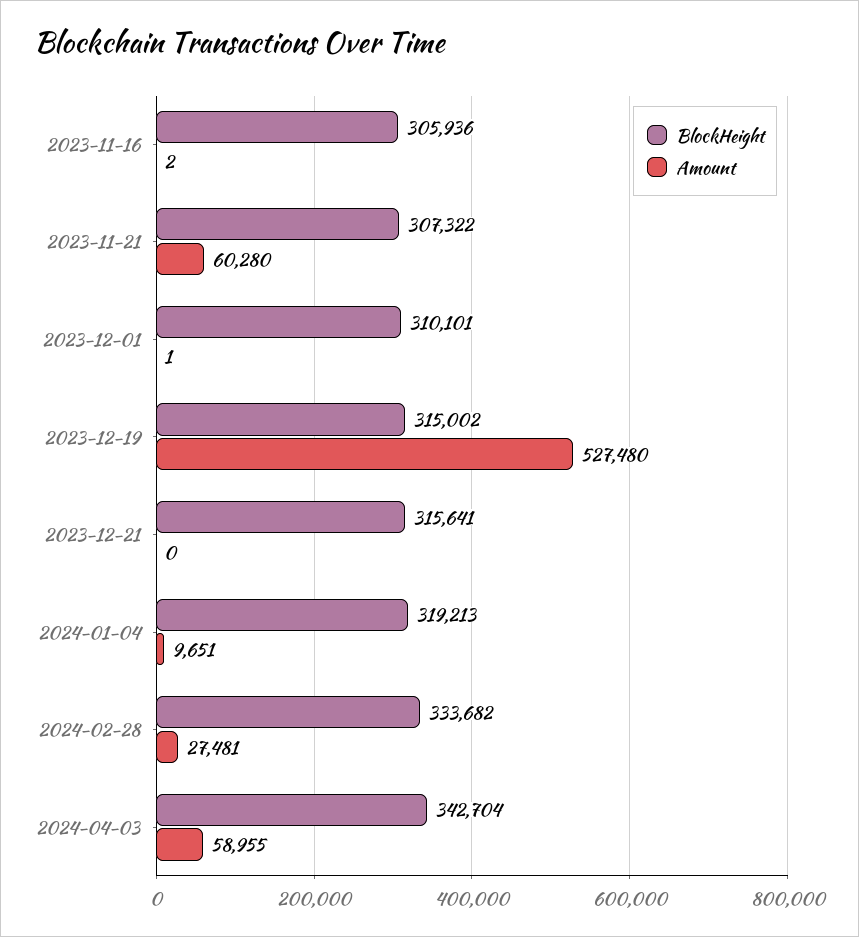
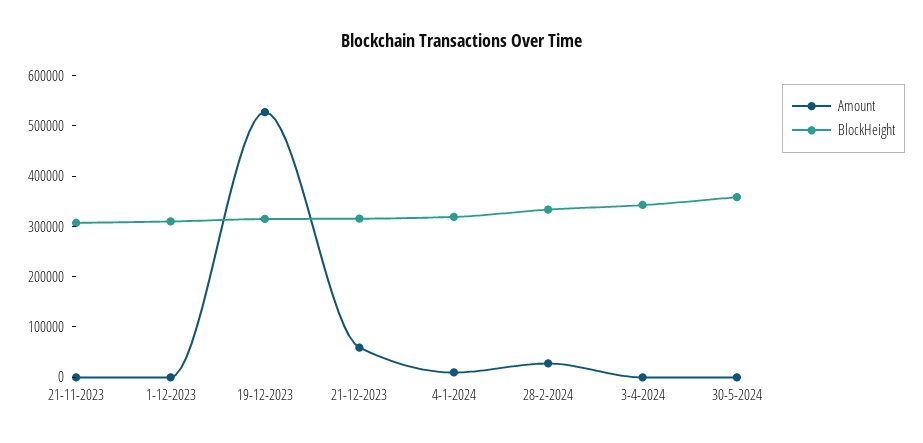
BlockHeight, 2023-11-16: 305936 -> none
Amount, 2023-11-16: 2 -> none
Amount, 2023-11-21: 60280 -> 0
Amount, 2023-12-21: 0 -> 60000
Amount, 2024-04-03: 58955 -> 0
Amount, 30-5-2024: none -> 0
BlockHeight, 30-5-2024: none -> 360000

